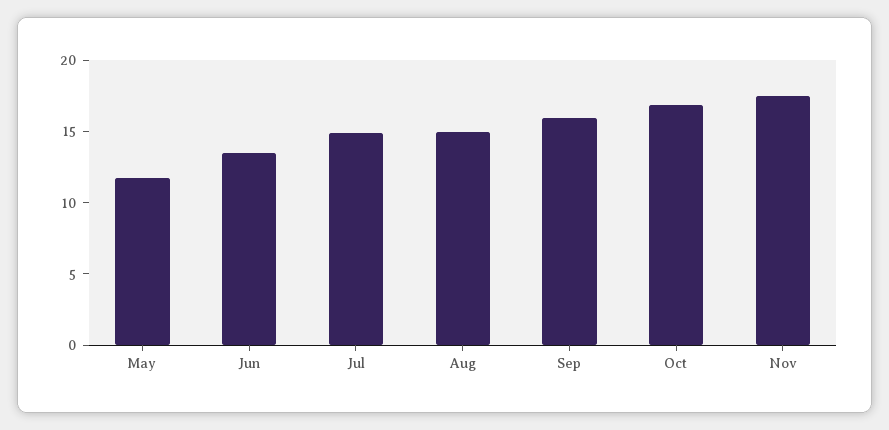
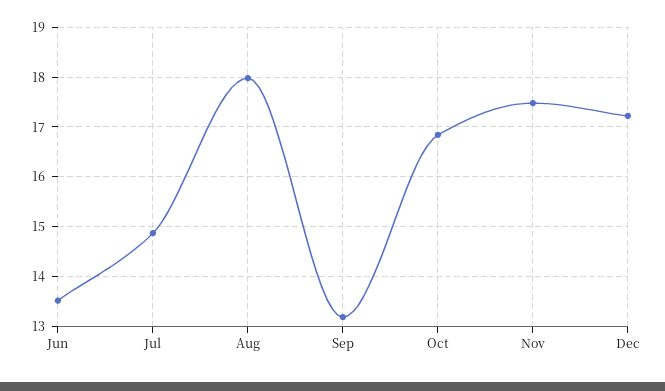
May: 12 -> none
Aug: 15 -> 18
Sep: 16 -> 13.2
Dec: none -> 17.2

